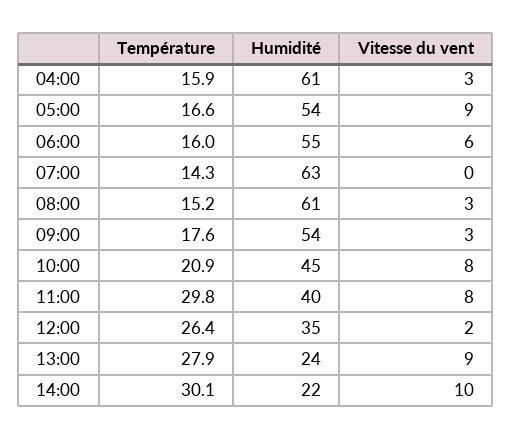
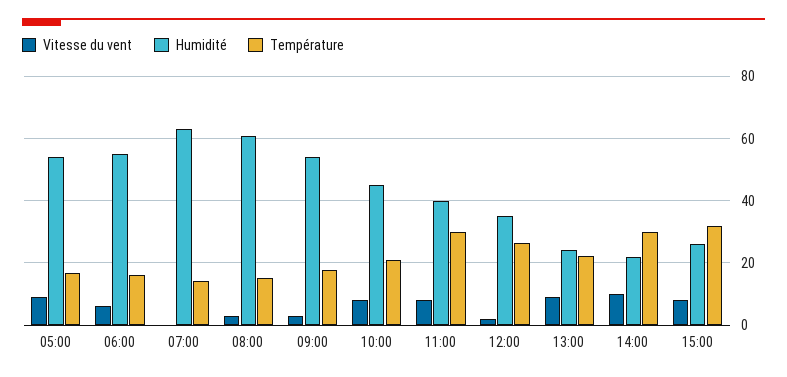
Température, 04:00: 15.9 -> none
Humidité, 04:00: 61 -> none
Vitesse du vent, 04:00: 3 -> none
Température, 13:00: 27.9 -> 22
Vitesse du vent, 15:00: none -> 8
Humidité, 15:00: none -> 26
Température, 15:00: none -> 32

